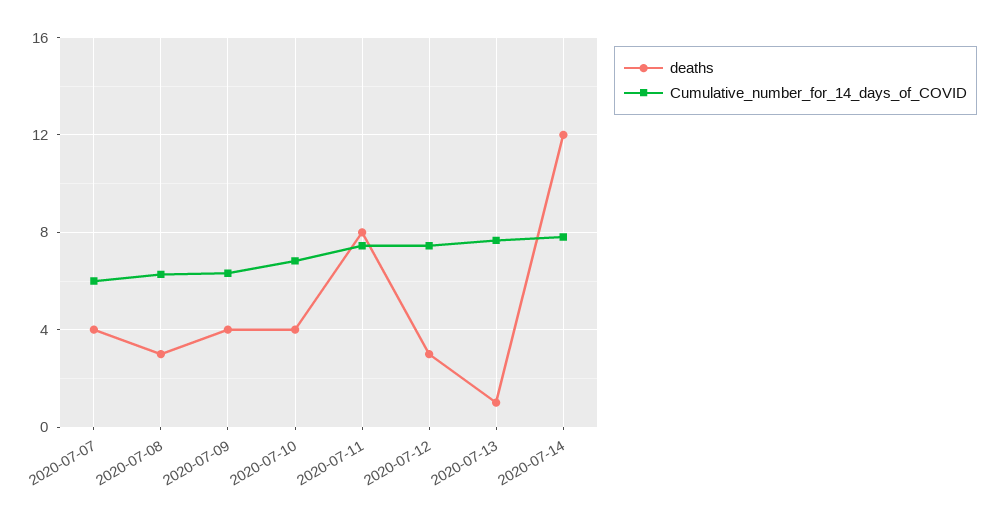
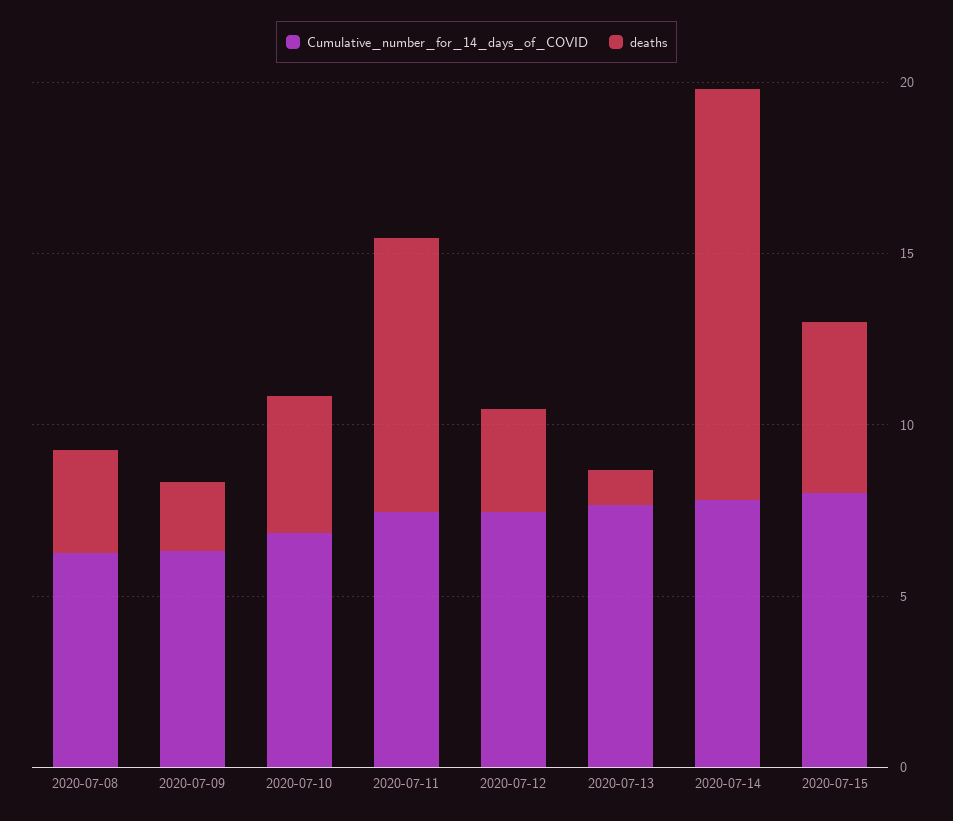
deaths, 2020-07-07: 4 -> none
Cumulative_number_for_14_days_of_COVID, 2020-07-07: 6 -> none
deaths, 2020-07-09: 4 -> 2
Cumulative_number_for_14_days_of_COVID, 2020-07-15: none -> 8
deaths, 2020-07-15: none -> 5

